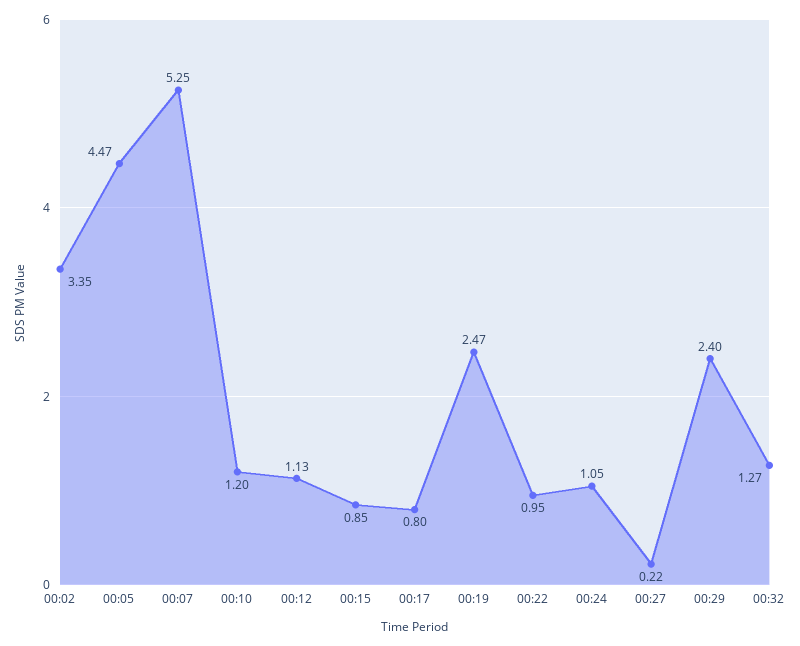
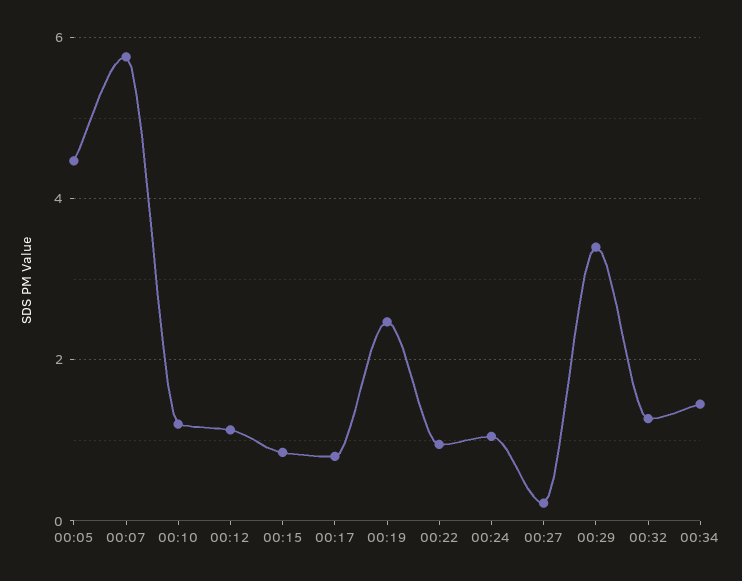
00:02: 3.35 -> none
00:07: 5.25 -> 5.8
00:29: 2.4 -> 3.4
00:34: none -> 1.4

